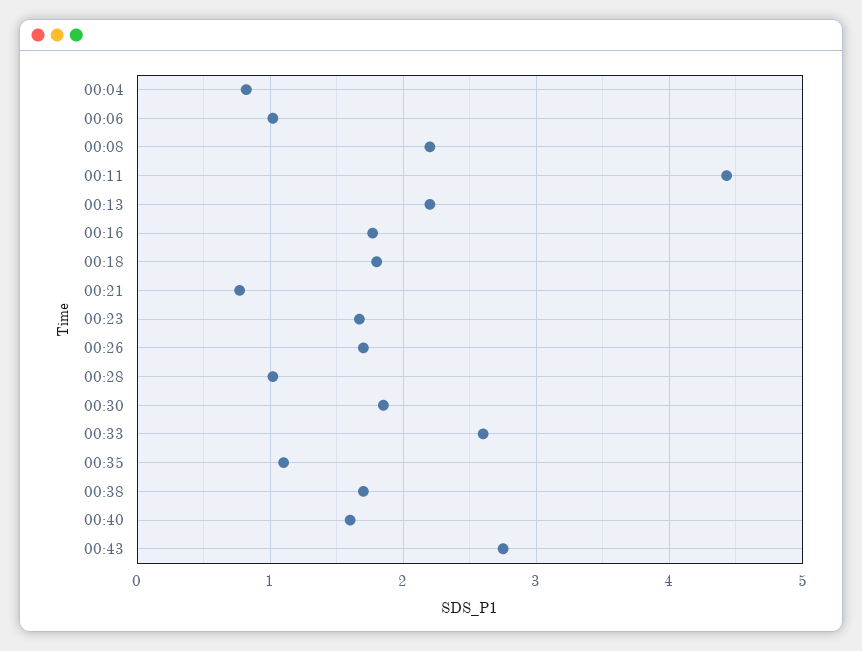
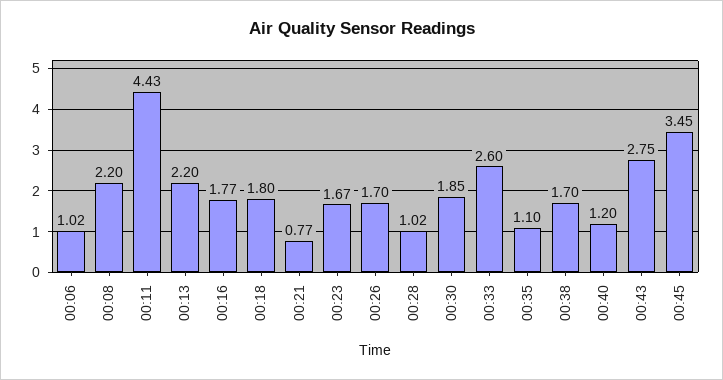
00:04: 0.8 -> none
00:40: 1.6 -> 1.2
00:45: none -> 3.45

